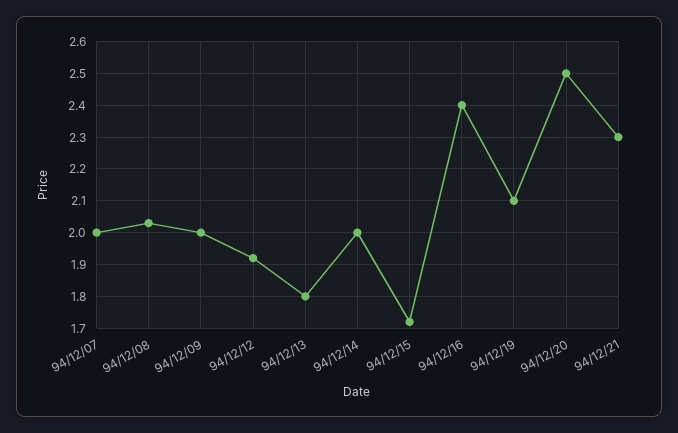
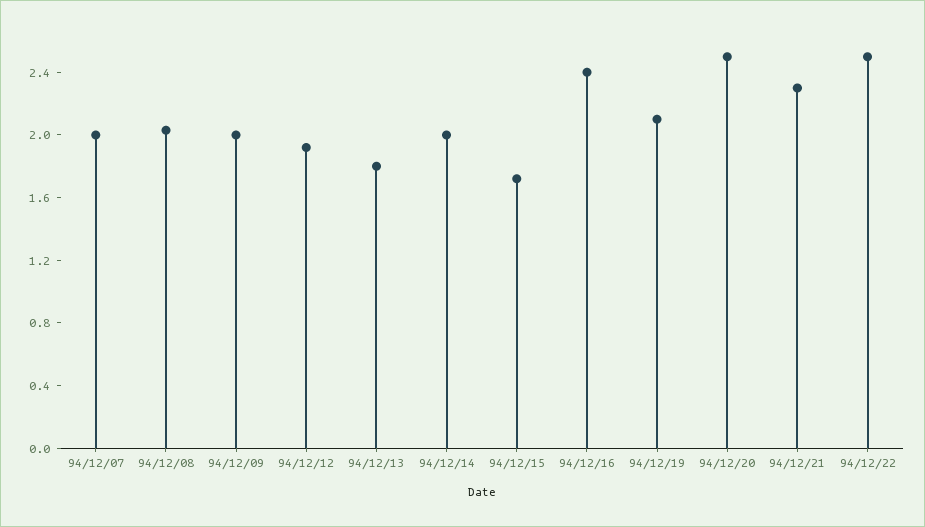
94/12/22: none -> 2.5

